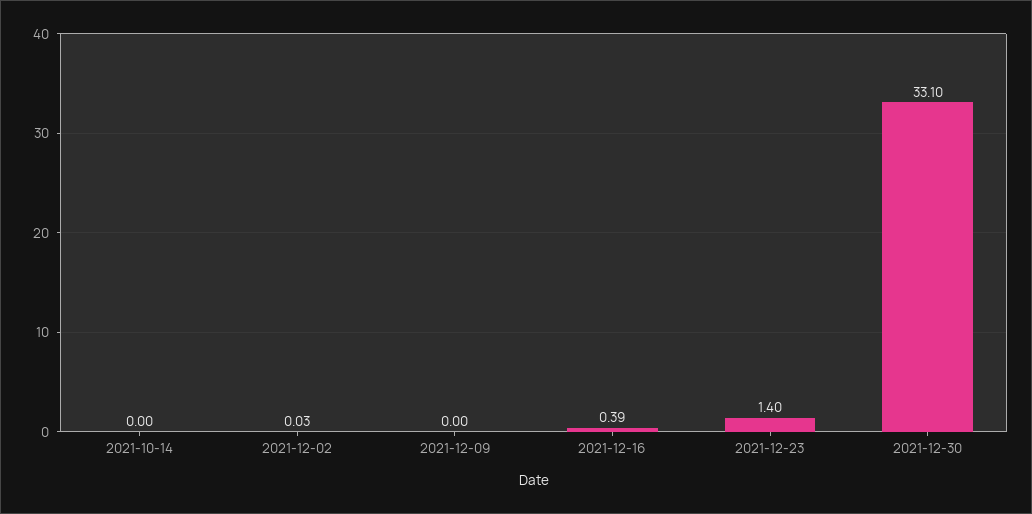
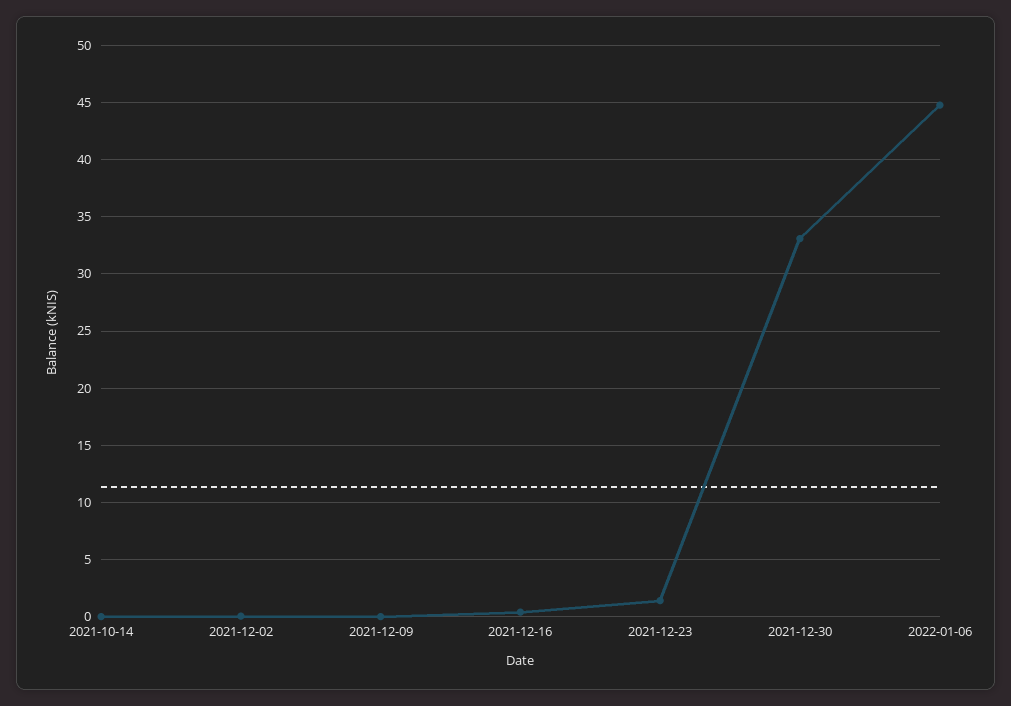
2022-01-06: none -> 45

